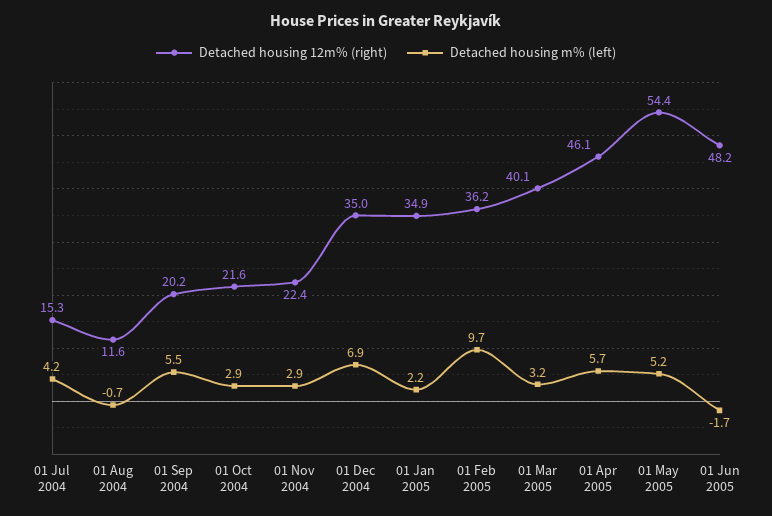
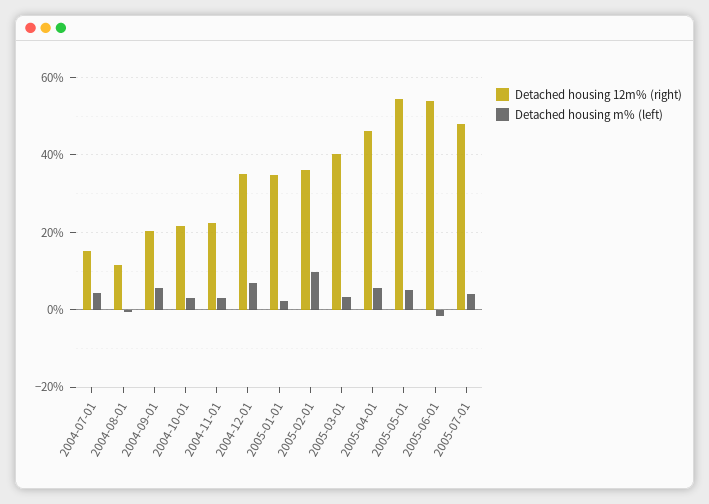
Detached housing 12m% (right), 01 Jun 2005: 48.2 -> 54
Detached housing 12m% (right), 2005-07-01: none -> 48
Detached housing m% (left), 2005-07-01: none -> 4

